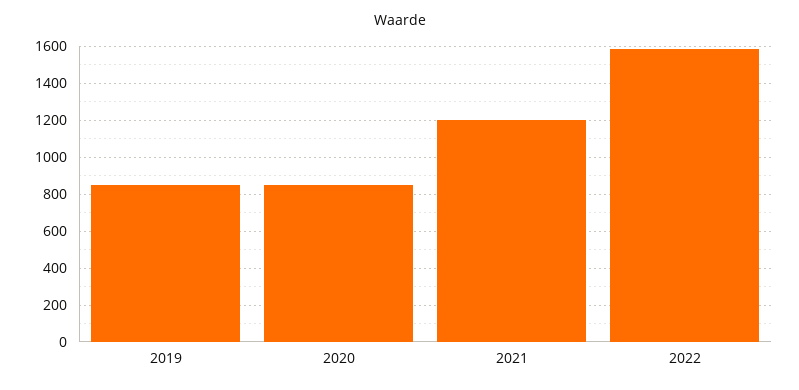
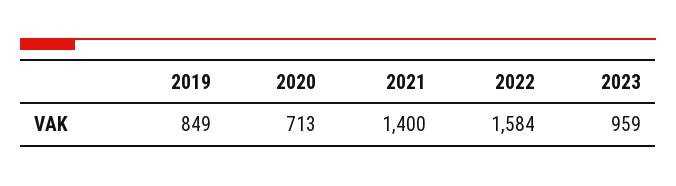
2020: 850 -> 713
2021: 1200 -> 1400
2023: none -> 959

